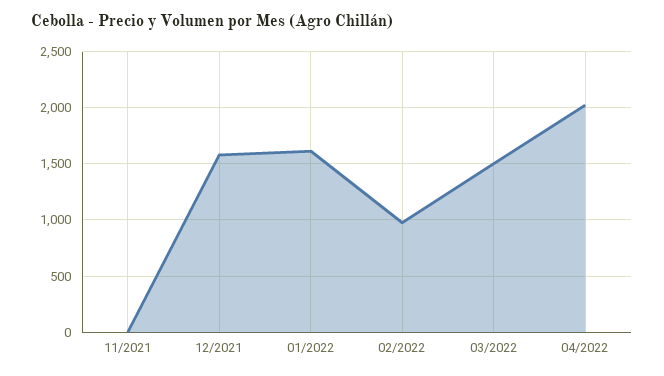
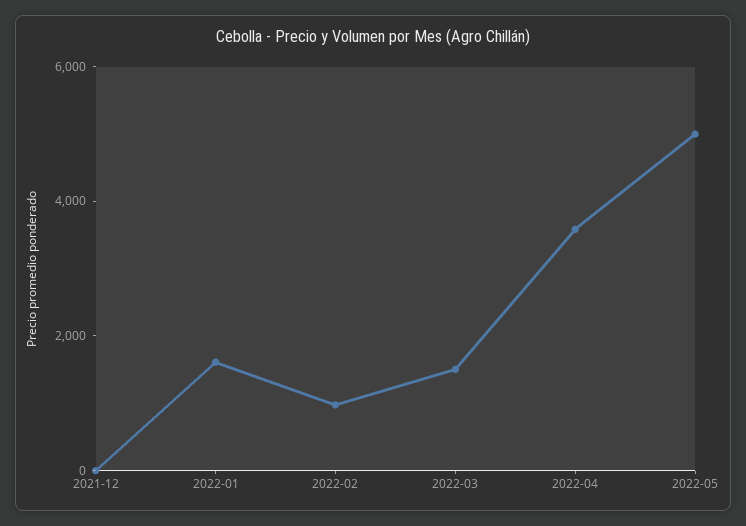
11/2021: 0 -> none
12/2021: 1600 -> 0
04/2022: 2000 -> 3500
2022-05: none -> 5000

